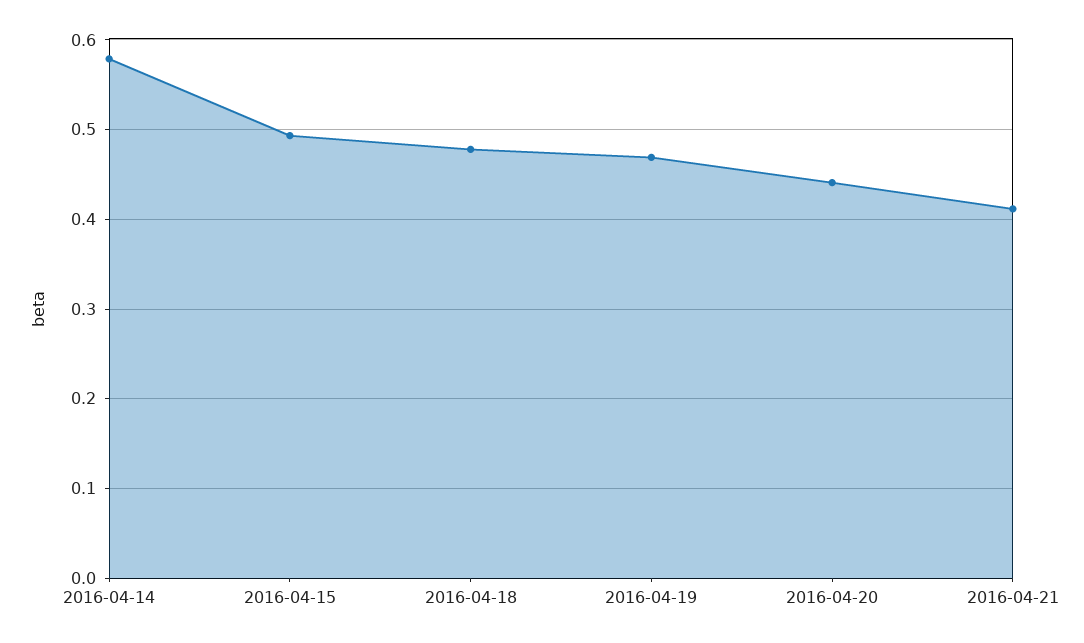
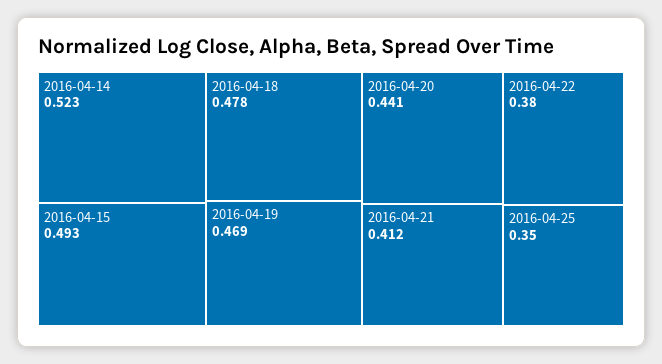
2016-04-14: 0.58 -> 0.523
2016-04-22: none -> 0.38
2016-04-25: none -> 0.35

